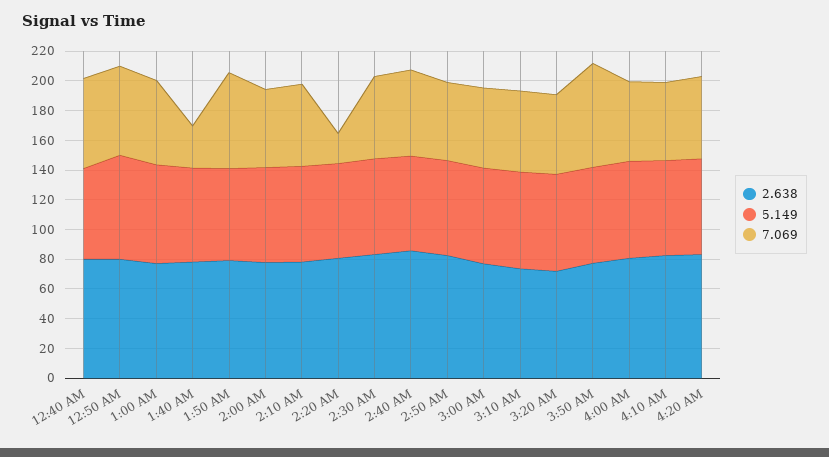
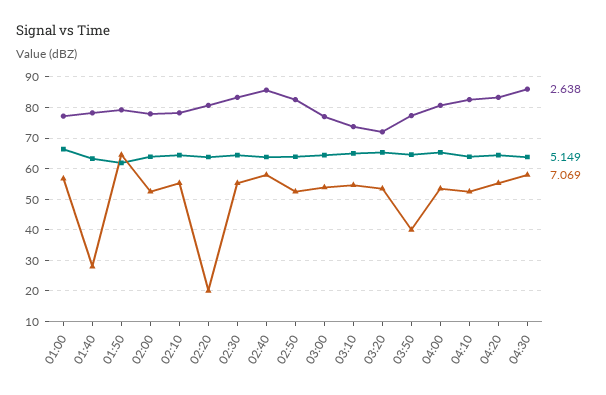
2.638, 12:40 AM: 80 -> none
5.149, 12:40 AM: 60 -> none
7.069, 12:40 AM: 60 -> none
2.638, 12:50 AM: 80 -> none
5.149, 12:50 AM: 70 -> none
7.069, 12:50 AM: 60 -> none
7.069, 3:50 AM: 70 -> 40
2.638, 04:30: none -> 86
5.149, 04:30: none -> 64
7.069, 04:30: none -> 58

